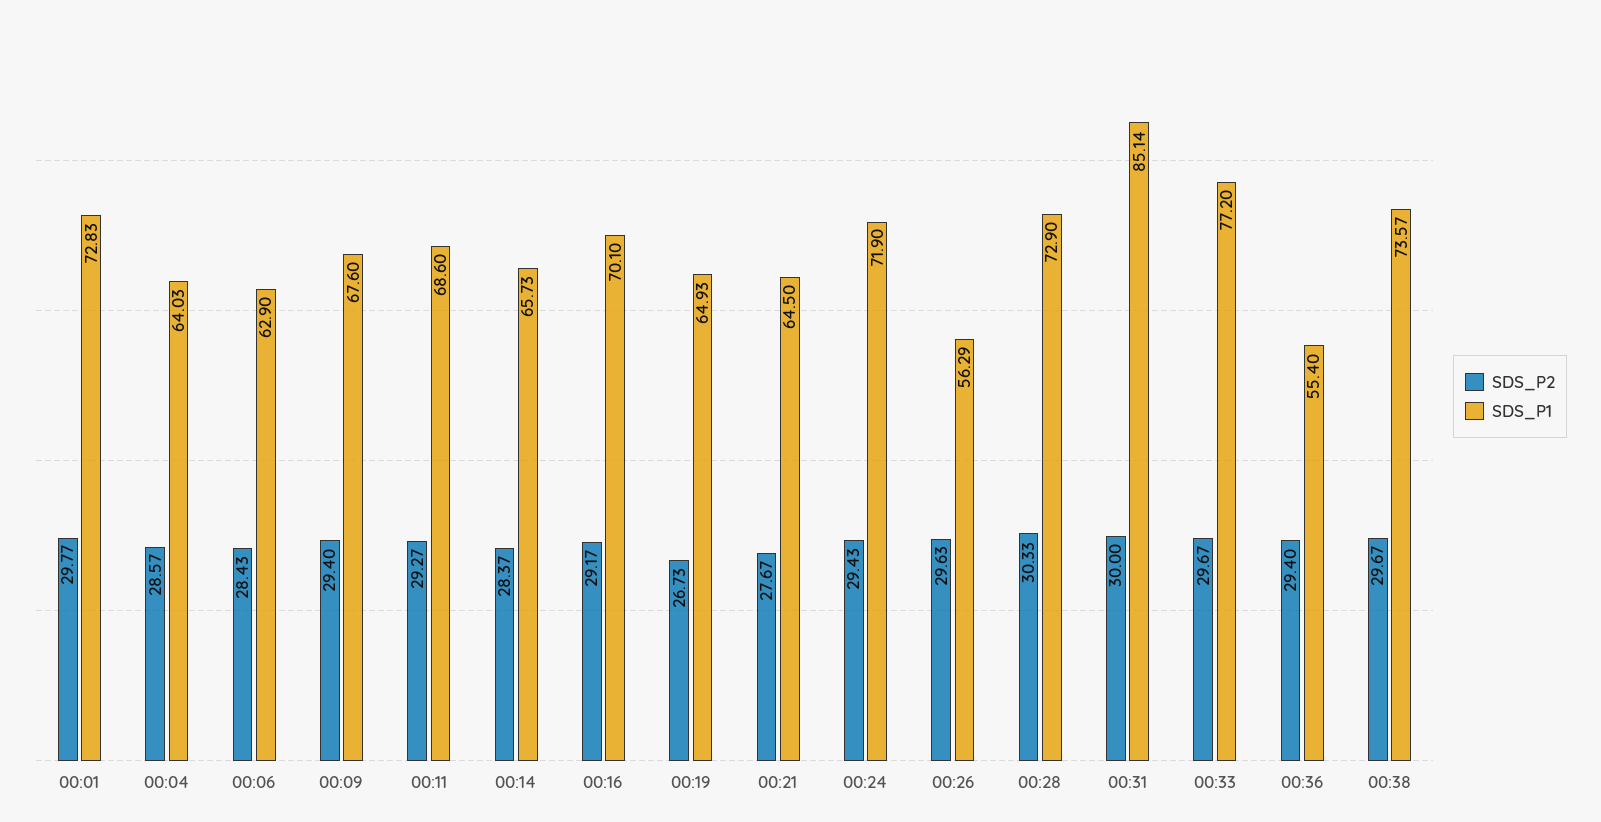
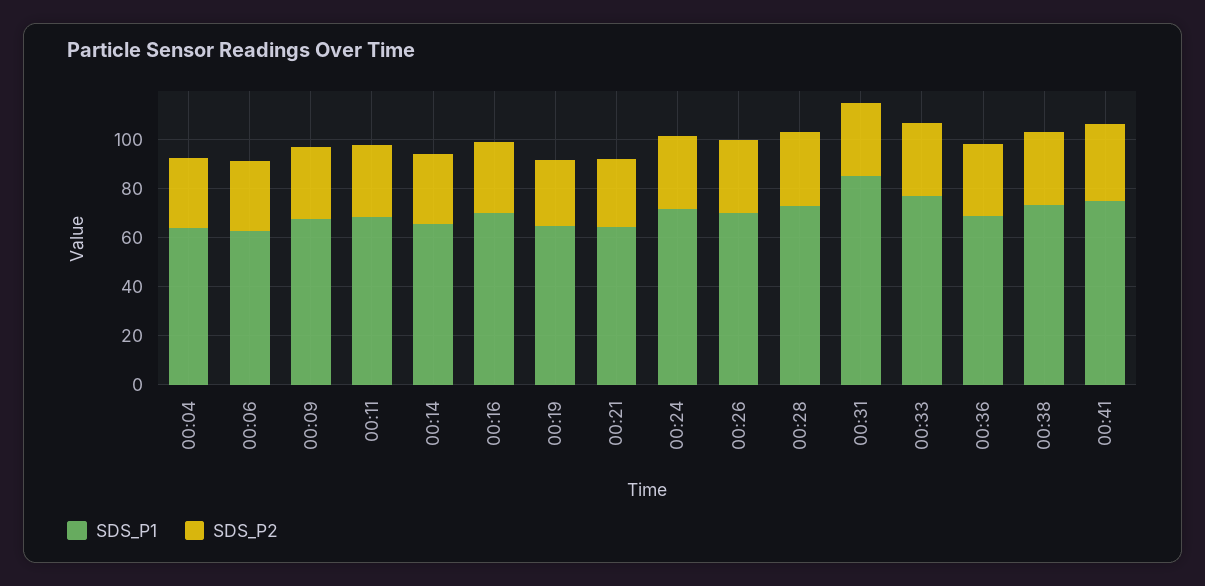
SDS_P2, 00:01: 29.77 -> none
SDS_P1, 00:01: 72.83 -> none
SDS_P1, 00:26: 56.29 -> 70
SDS_P1, 00:36: 55.4 -> 70
SDS_P1, 00:41: none -> 75
SDS_P2, 00:41: none -> 30

